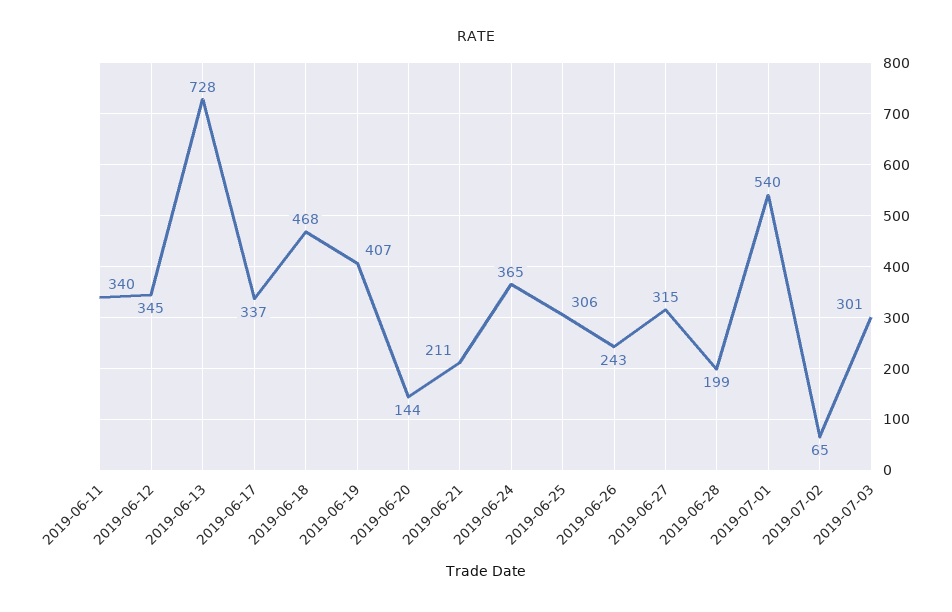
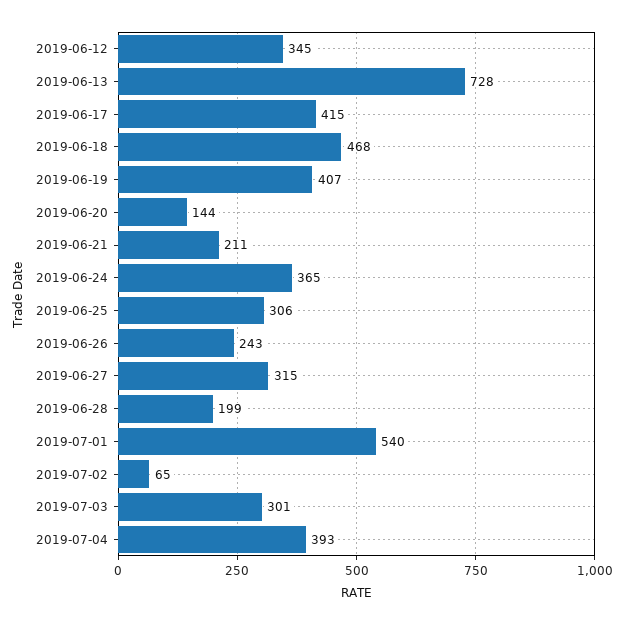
2019-06-11: 340 -> none
2019-06-17: 337 -> 415
2019-07-04: none -> 393

